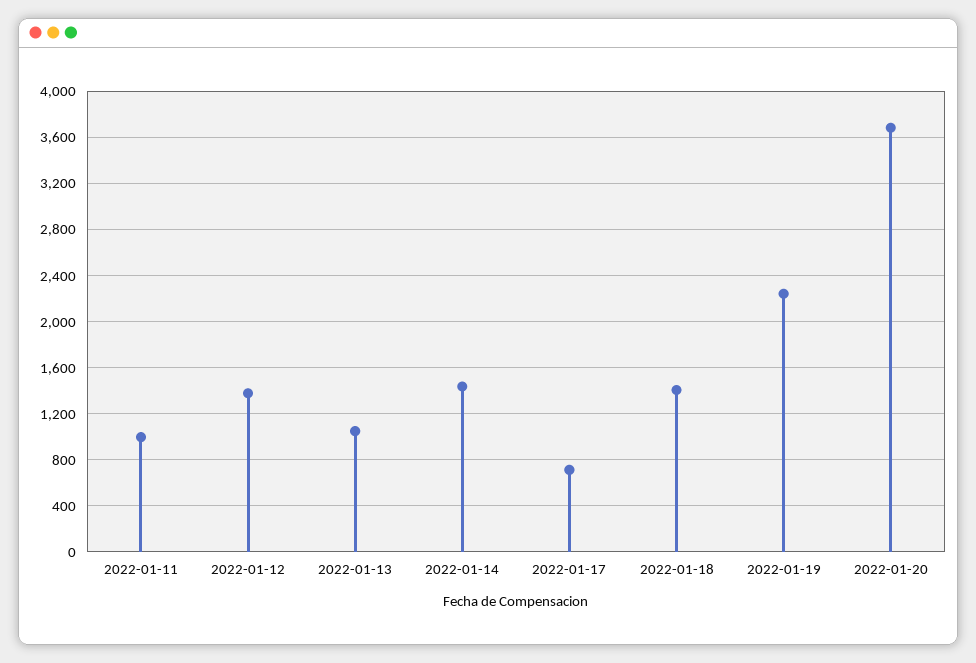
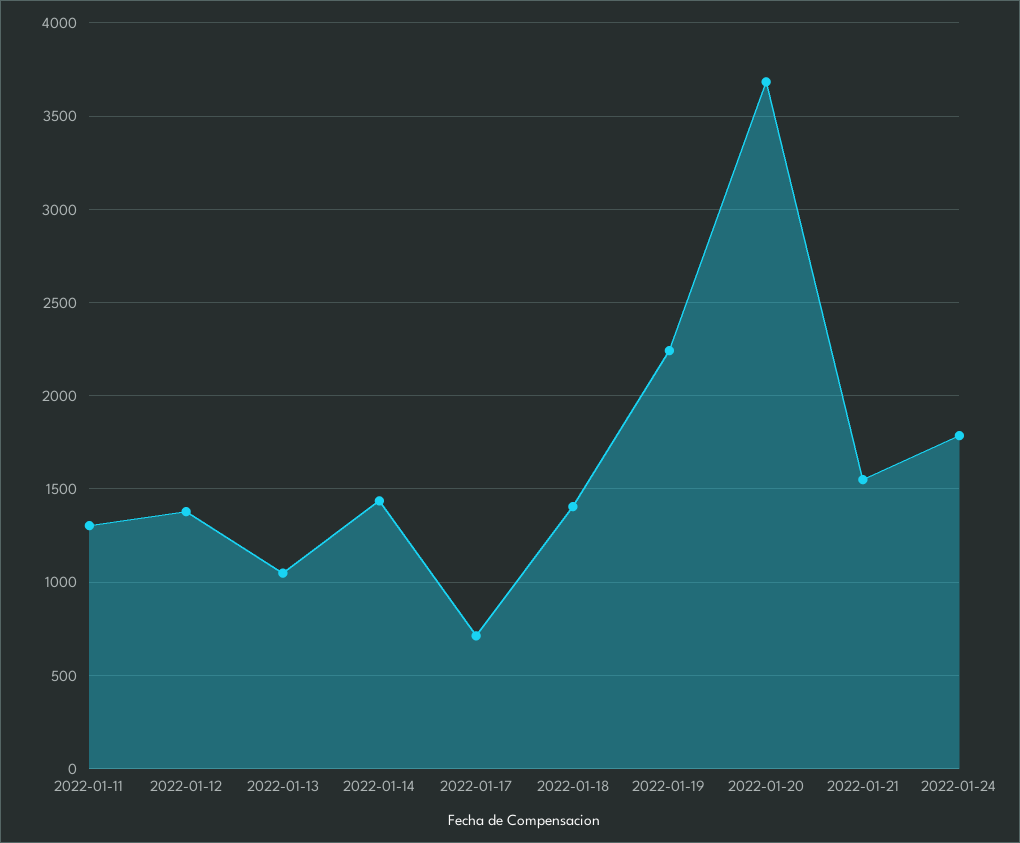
2022-01-11: 1000 -> 1300
2022-01-21: none -> 1550
2022-01-24: none -> 1800

